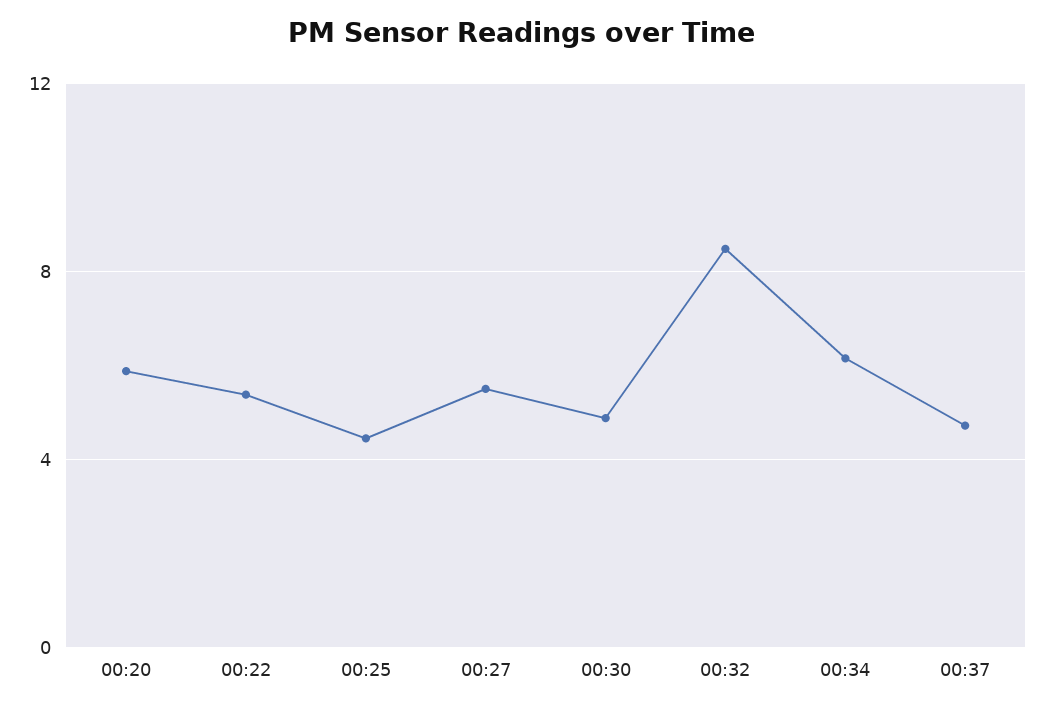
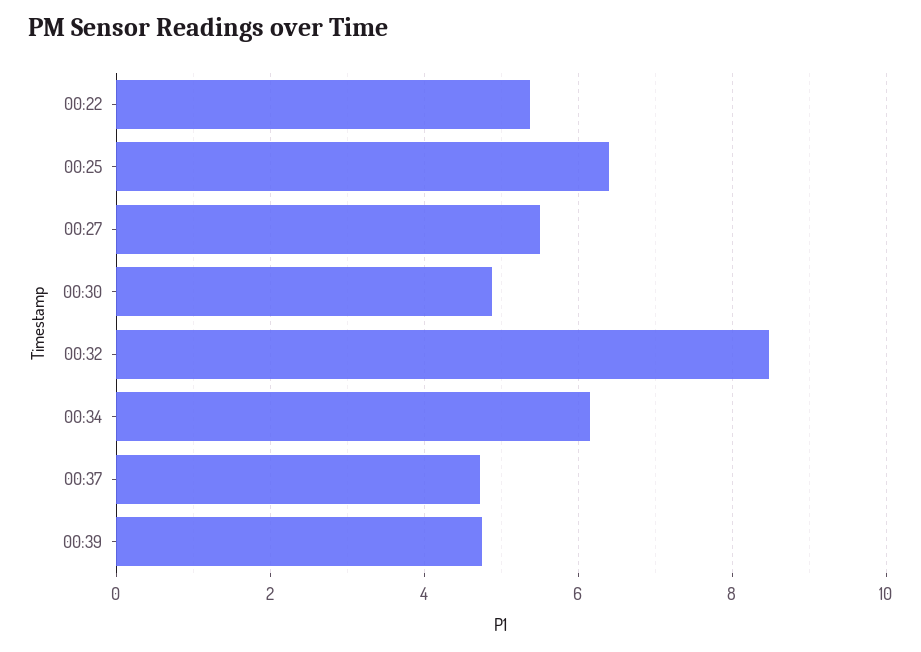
00:20: 6 -> none
00:25: 4.5 -> 6.4
00:39: none -> 4.8

